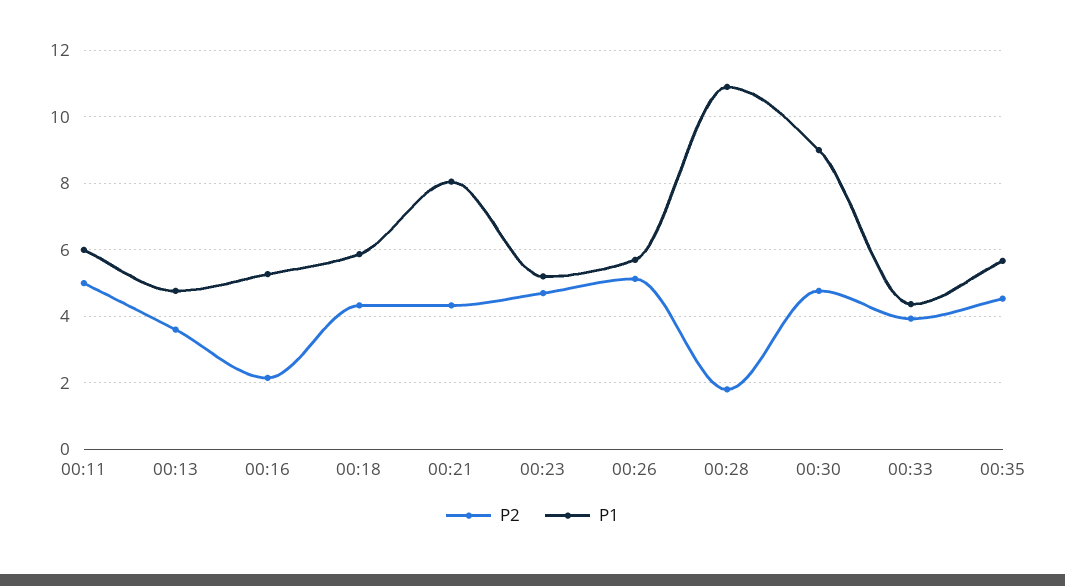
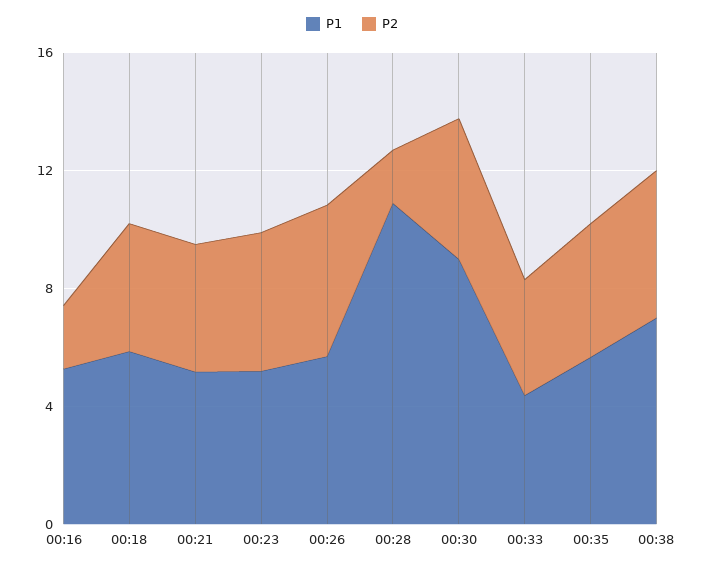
P2, 00:11: 5 -> none
P1, 00:11: 6 -> none
P2, 00:13: 3.6 -> none
P1, 00:13: 4.8 -> none
P1, 00:21: 8 -> 5
P1, 00:38: none -> 7
P2, 00:38: none -> 5

